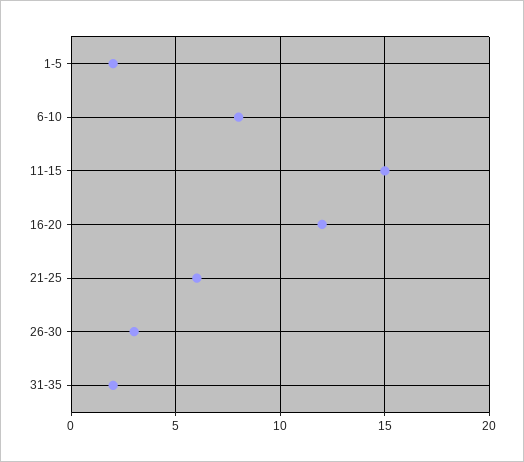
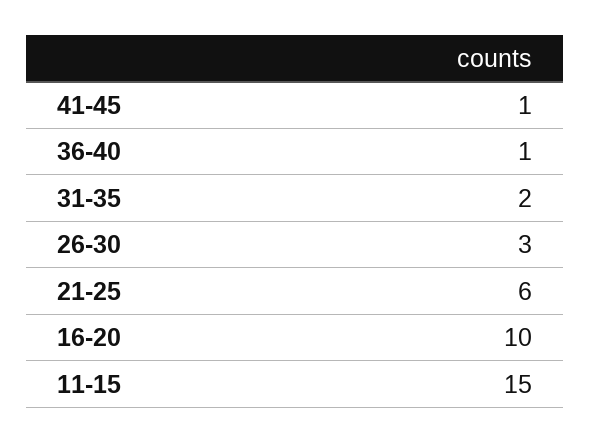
1-5: 2 -> none
6-10: 8 -> none
16-20: 12 -> 10
41-45: none -> 1
36-40: none -> 1

